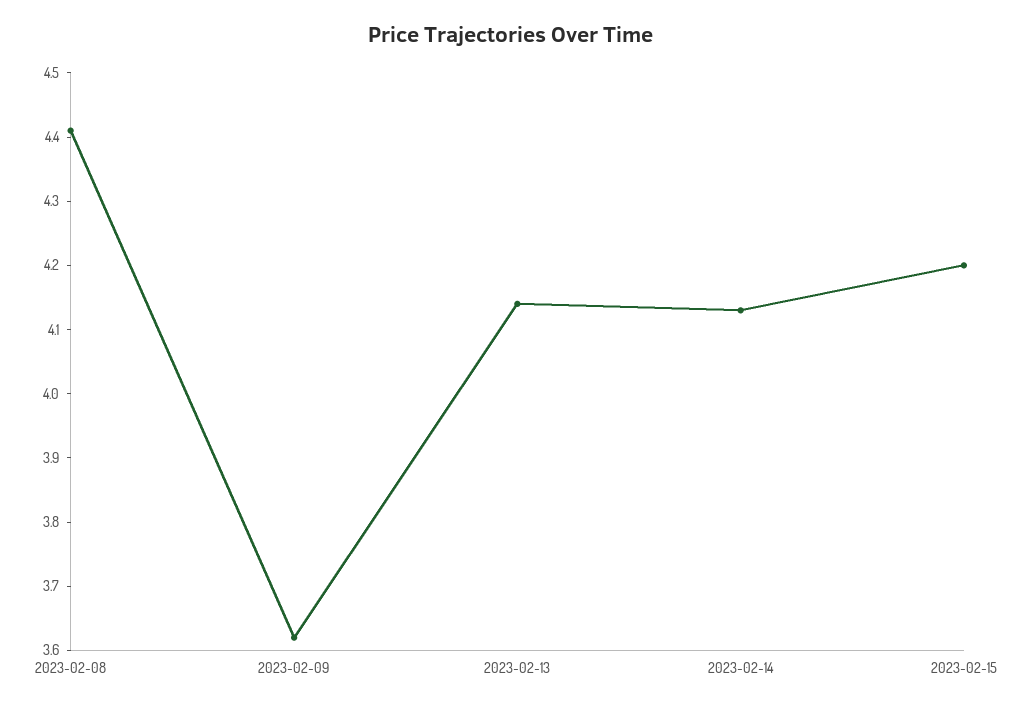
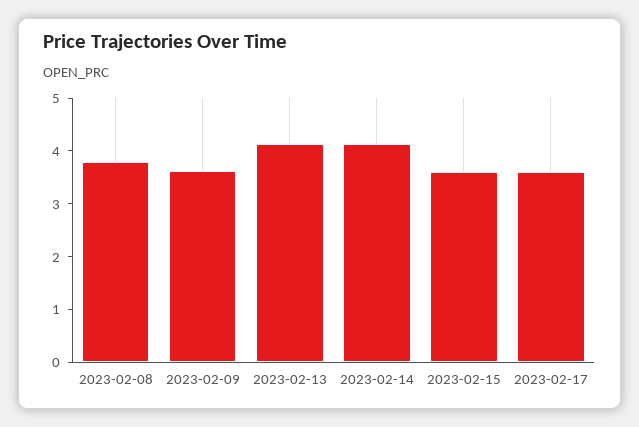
2023-02-08: 4.4 -> 3.8
2023-02-15: 4.2 -> 3.6
2023-02-17: none -> 3.6

